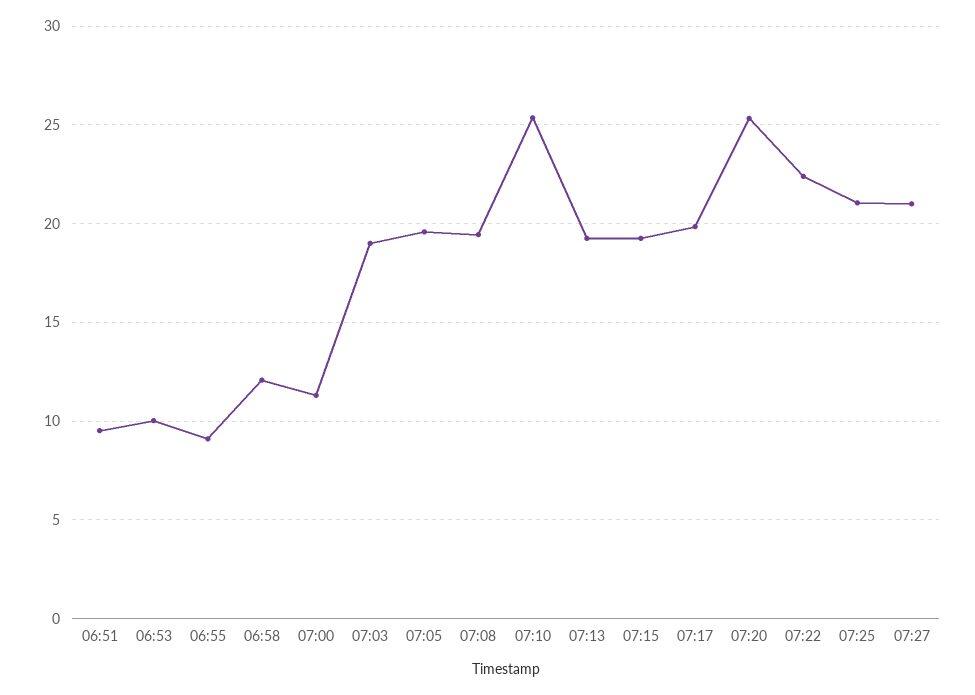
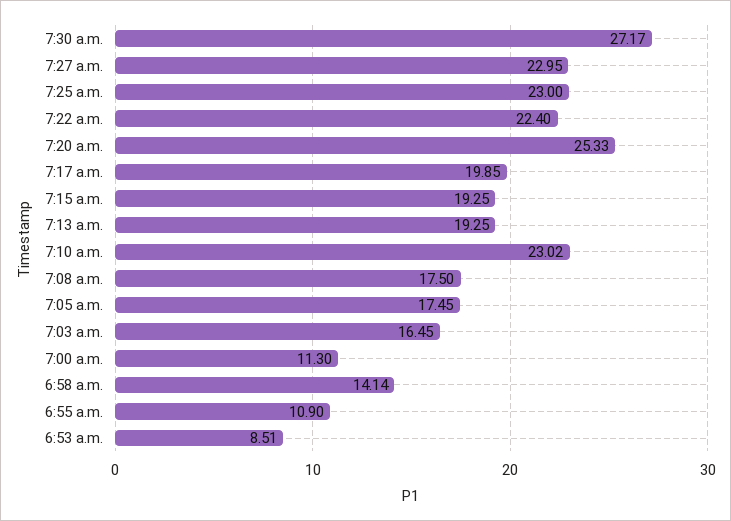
06:51: 9.5 -> none
06:53: 10 -> 8.51
06:55: 9 -> 10.9
06:58: 12 -> 14.14
07:03: 19 -> 16.45
07:05: 19.5 -> 17.45
07:08: 19.5 -> 17.5
07:10: 25.5 -> 23.02
07:25: 21 -> 23
07:27: 21 -> 22.95
7:30 a.m.: none -> 27.17

